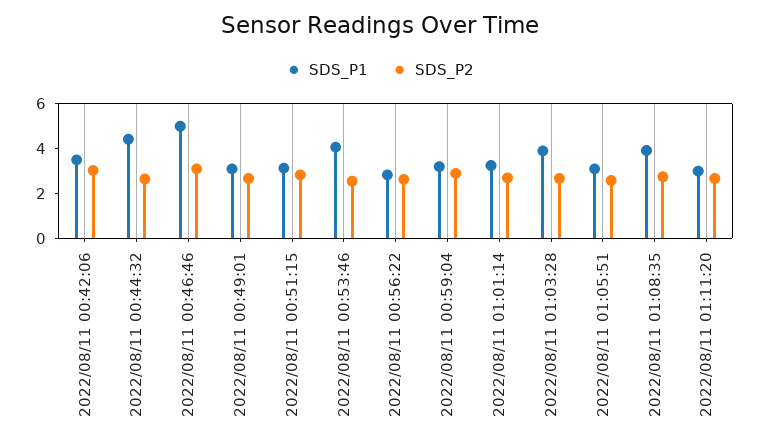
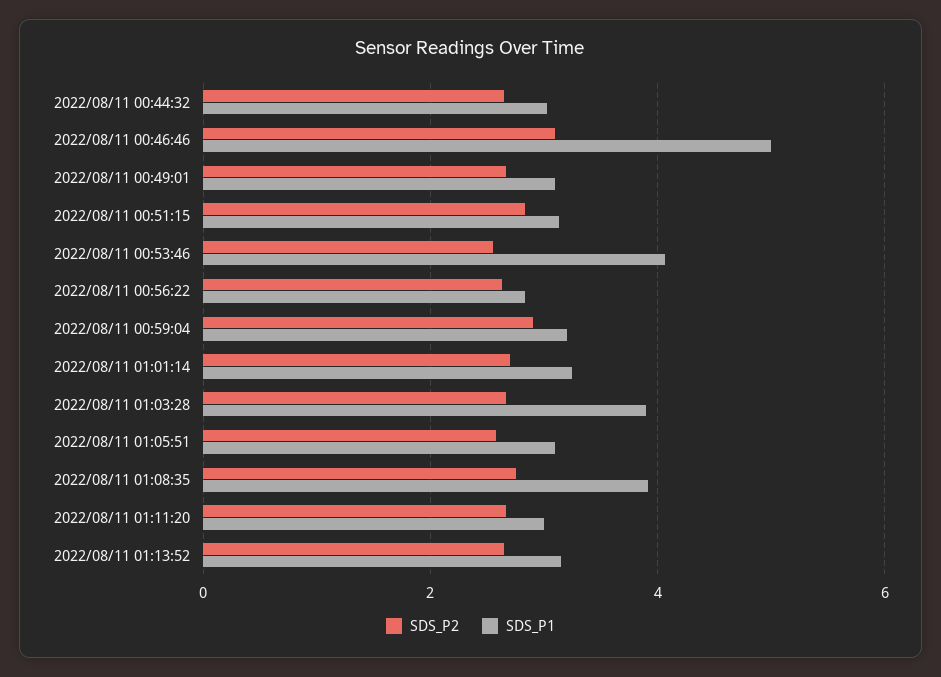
SDS_P1, 2022/08/11 00:42:06: 3.5 -> none
SDS_P2, 2022/08/11 00:42:06: 3 -> none
SDS_P1, 2022/08/11 00:44:32: 4.5 -> 3
SDS_P2, 2022/08/11 01:13:52: none -> 2.6
SDS_P1, 2022/08/11 01:13:52: none -> 3.2

